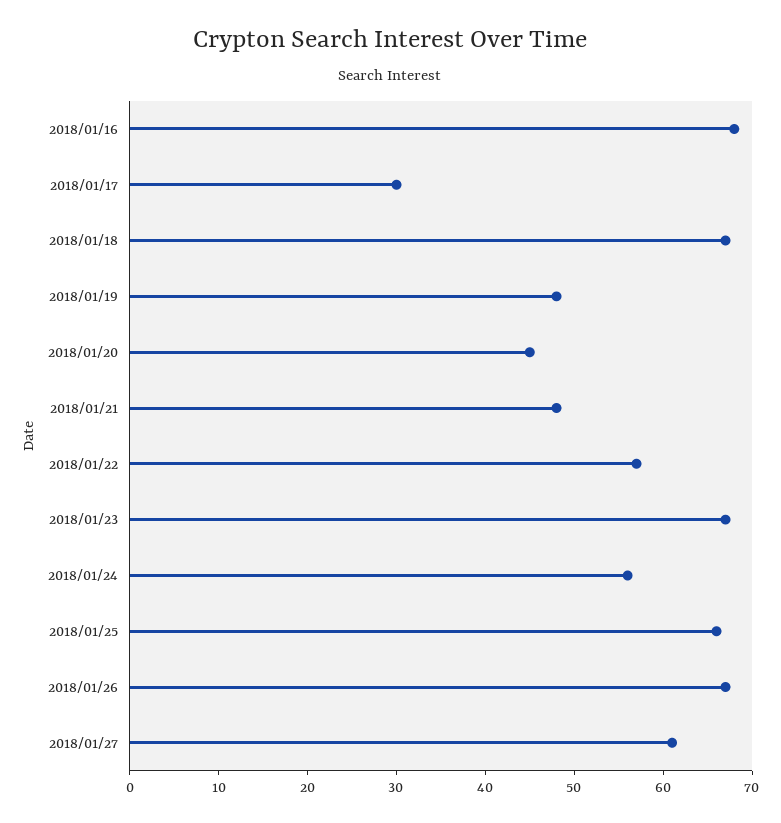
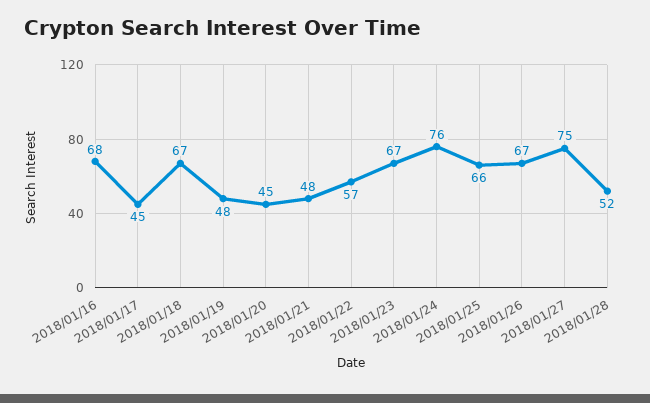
2018/01/17: 30 -> 45
2018/01/24: 56 -> 76
2018/01/27: 61 -> 75
2018/01/28: none -> 52

